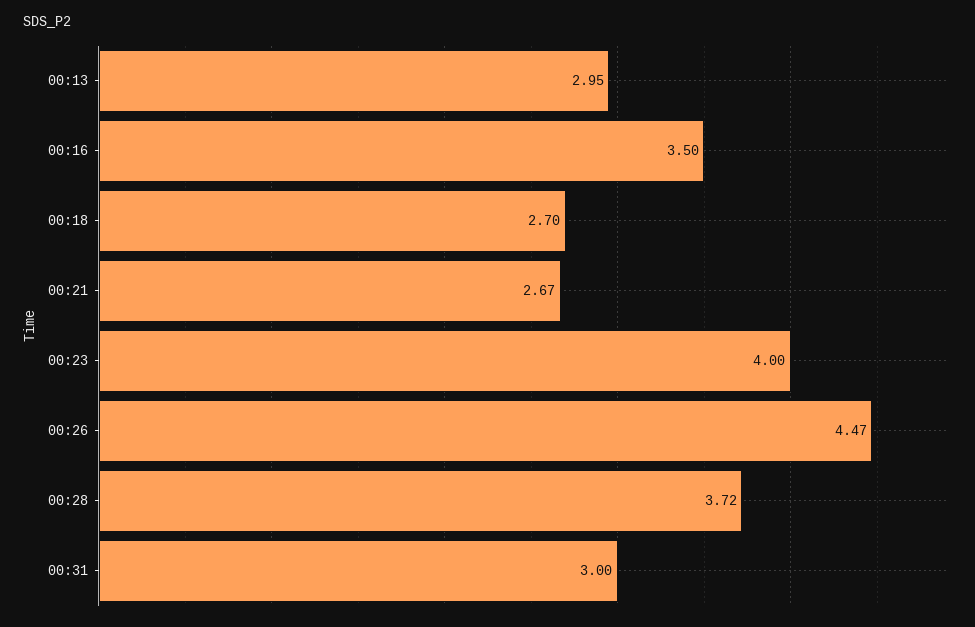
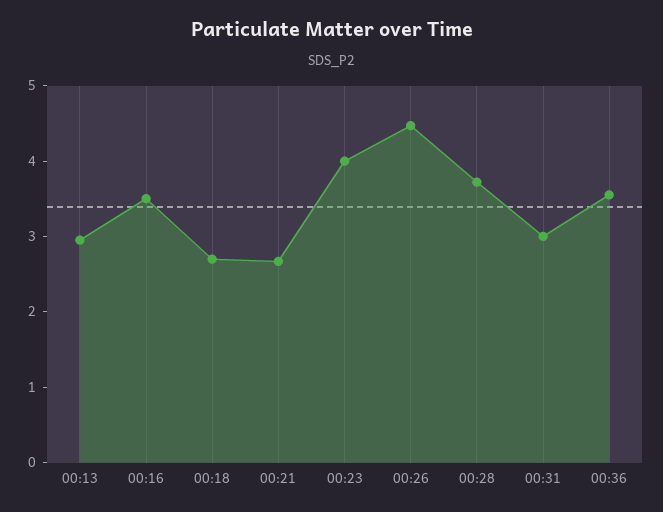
00:36: none -> 3.6

